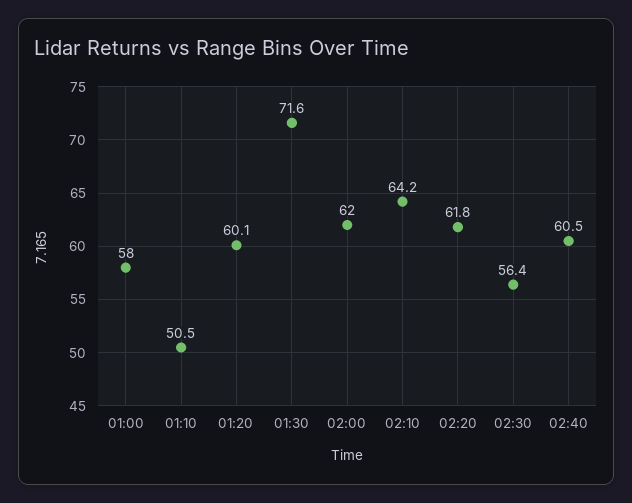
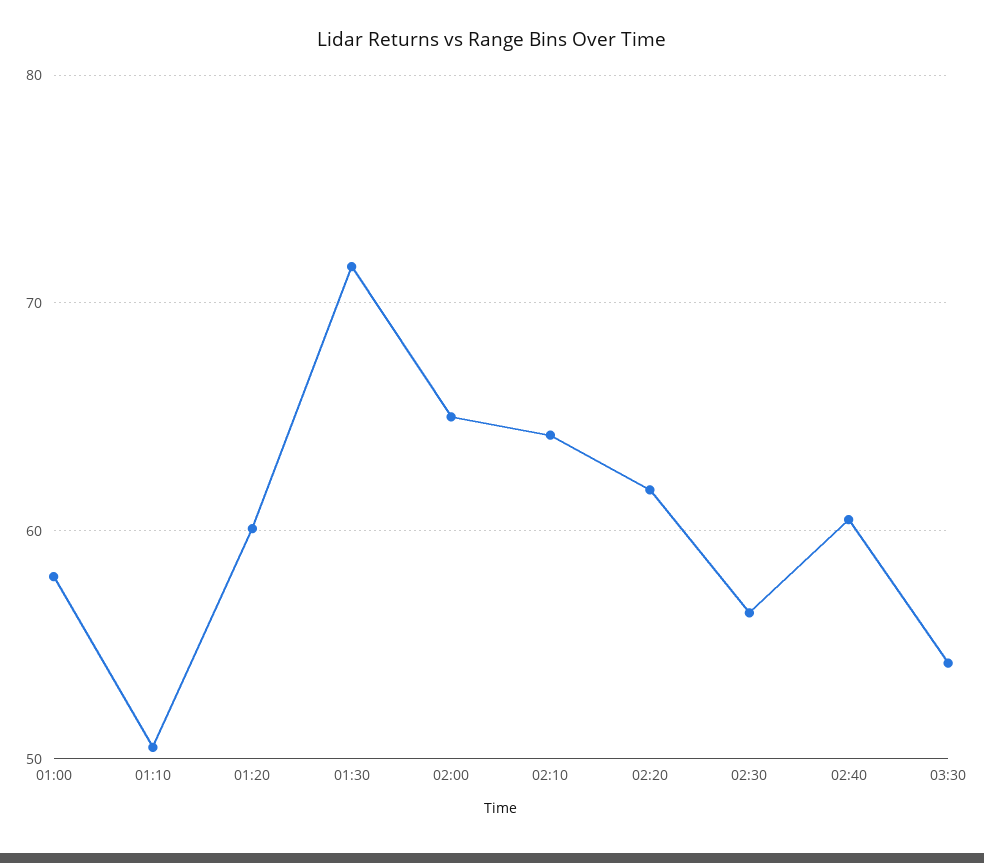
02:00: 62 -> 65
03:30: none -> 54

